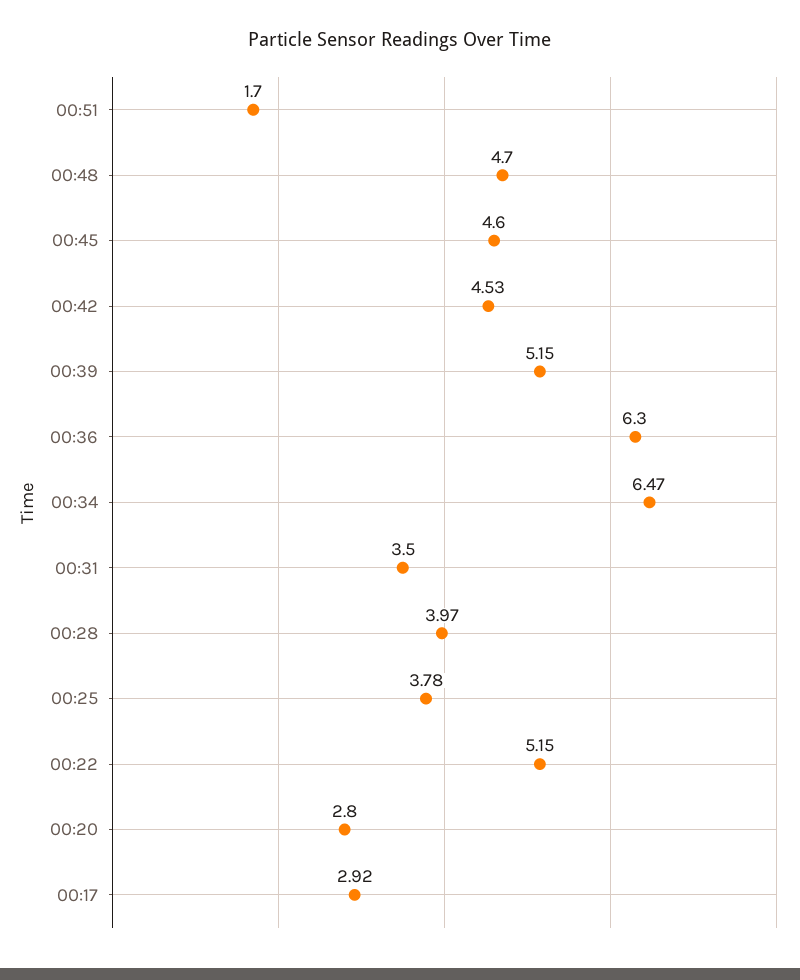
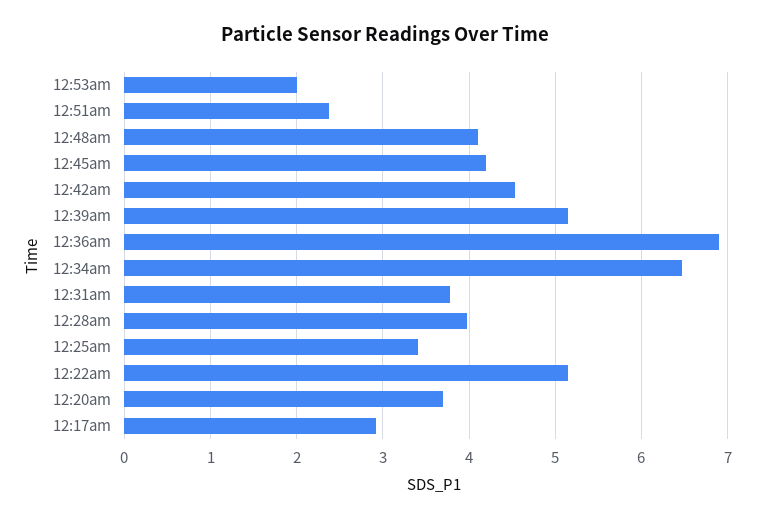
00:51: 1.7 -> 2.4
00:48: 4.7 -> 4.1
00:45: 4.6 -> 4.2
00:36: 6.3 -> 6.9
00:31: 3.5 -> 3.8
00:25: 3.78 -> 3.4
00:20: 2.8 -> 3.7
12:53am: none -> 2

